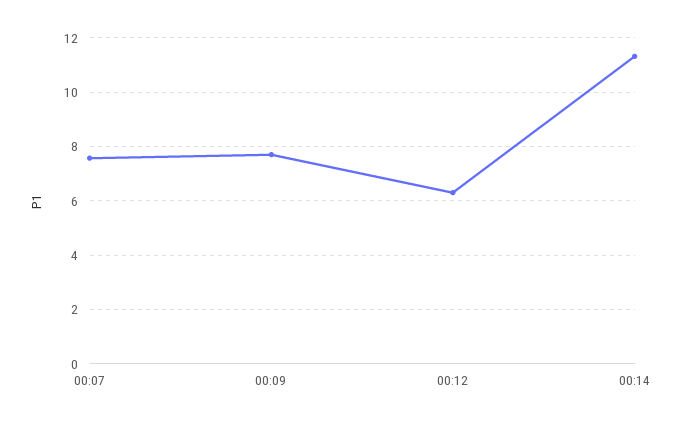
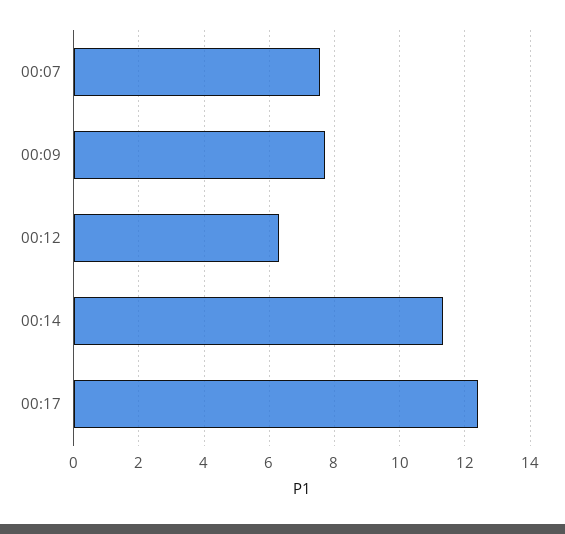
00:17: none -> 12.4

